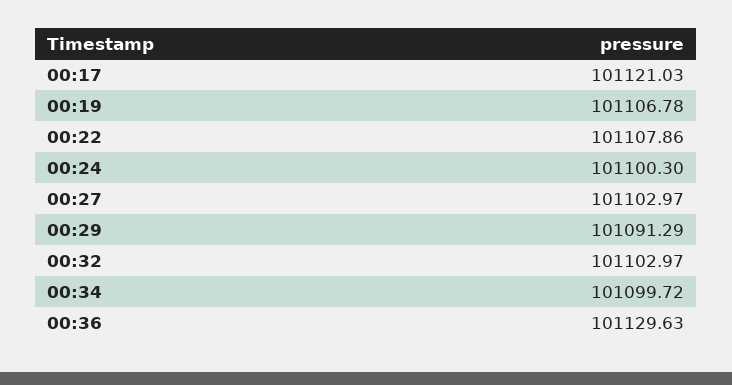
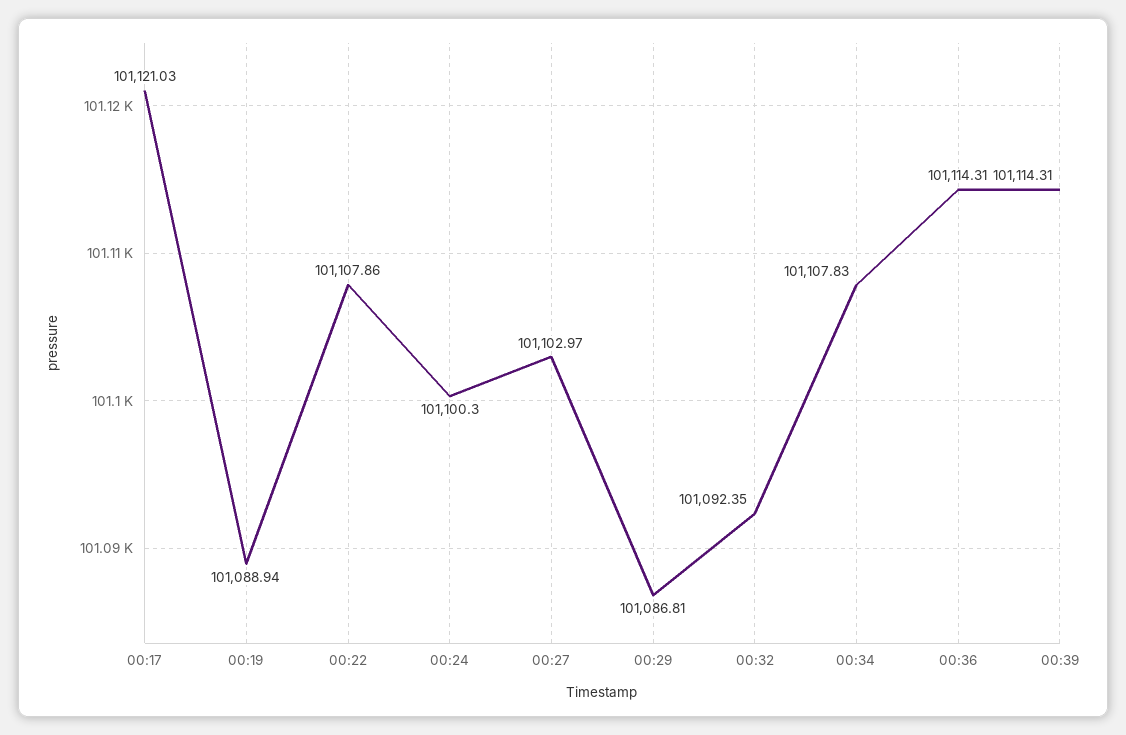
00:19: 101106.78 -> 101088.94
00:29: 101091.29 -> 101086.81
00:32: 101102.97 -> 101092.35
00:34: 101099.72 -> 101107.83
00:36: 101129.63 -> 101114.31
00:39: none -> 101114.31

